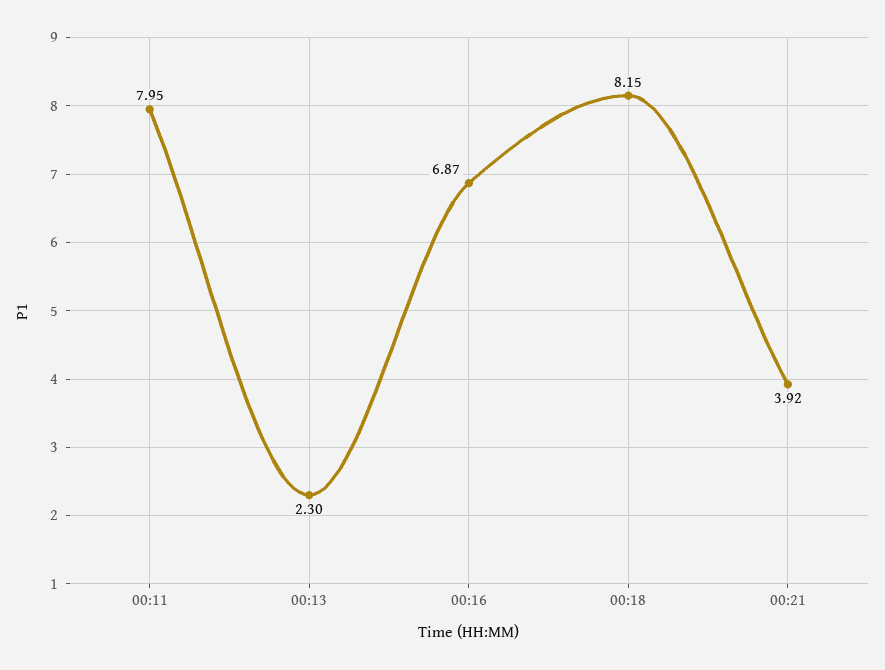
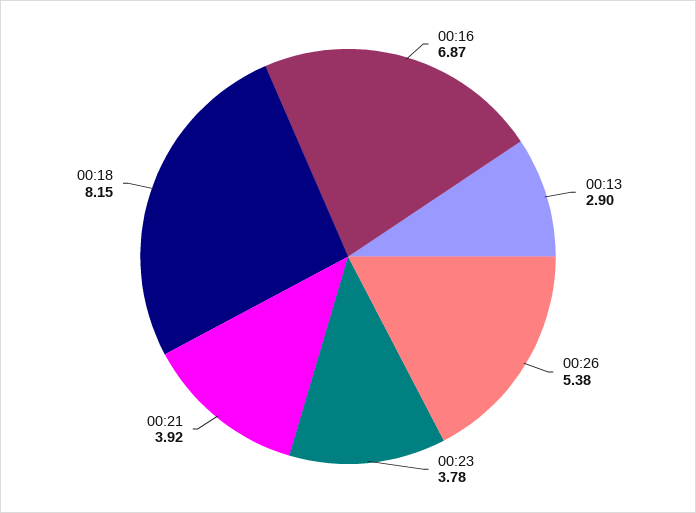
00:11: 7.95 -> none
00:13: 2.3 -> 2.9
00:26: none -> 5.38
00:23: none -> 3.78

